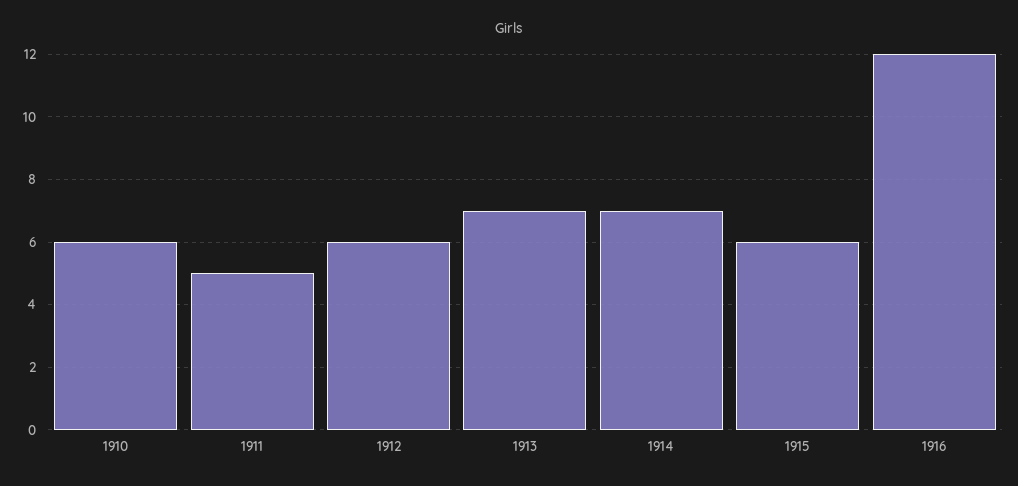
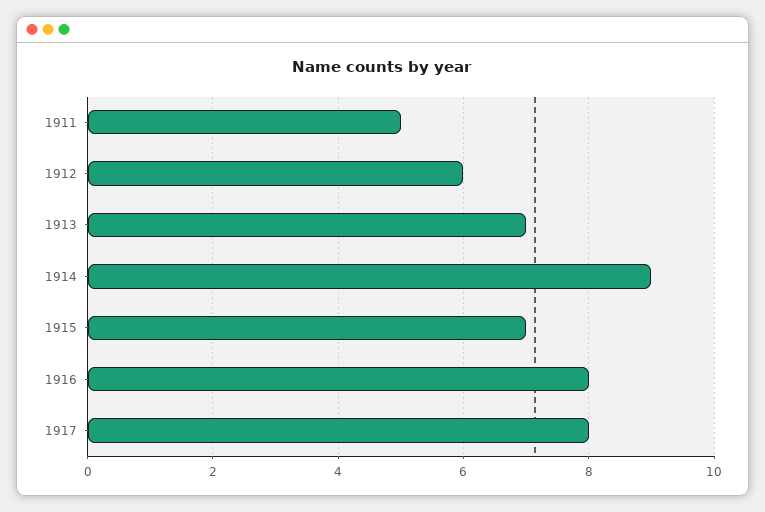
1910: 6 -> none
1914: 7 -> 9
1915: 6 -> 7
1916: 12 -> 8
1917: none -> 8

